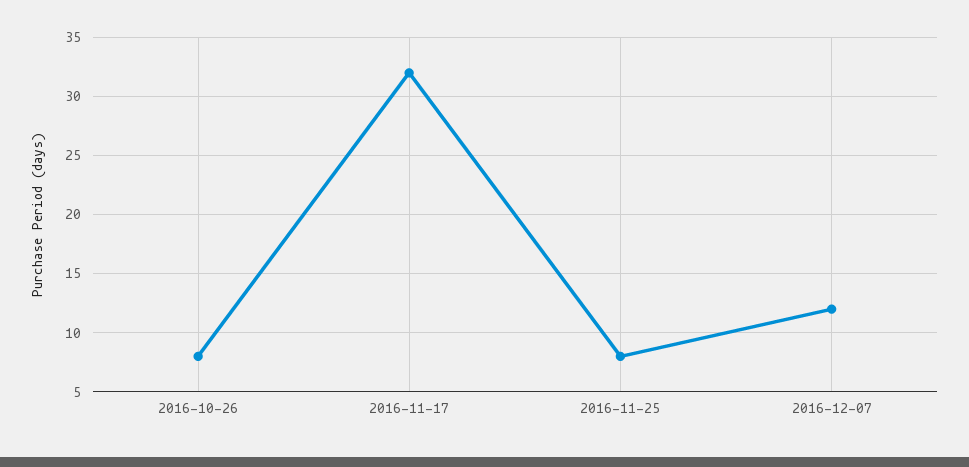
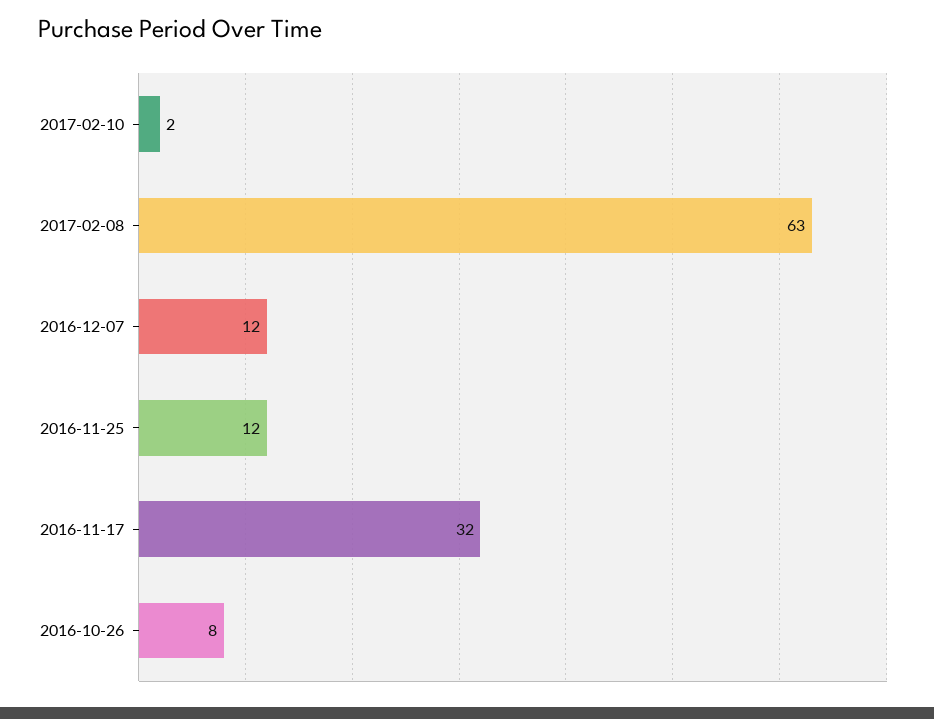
2016-11-25: 8 -> 12
2017-02-10: none -> 2
2017-02-08: none -> 63

